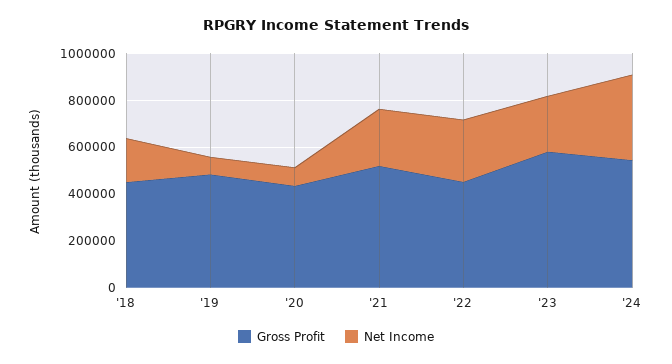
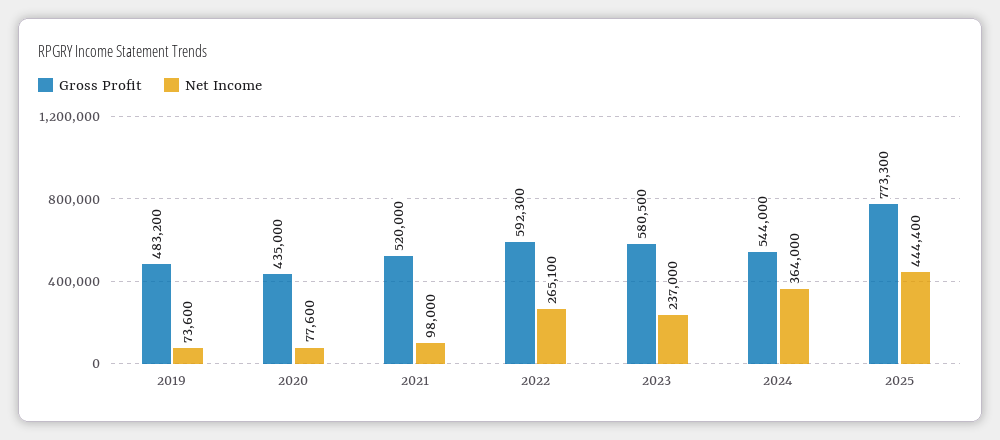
Gross Profit, '18: 450000 -> none
Net Income, '18: 200000 -> none
Net Income, '21: 250000 -> 98000
Gross Profit, '22: 450000 -> 592300
Gross Profit, 2025: none -> 773300
Net Income, 2025: none -> 444400

